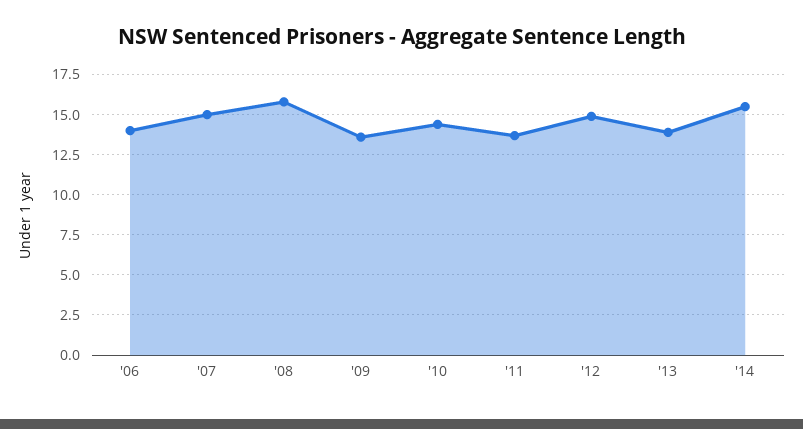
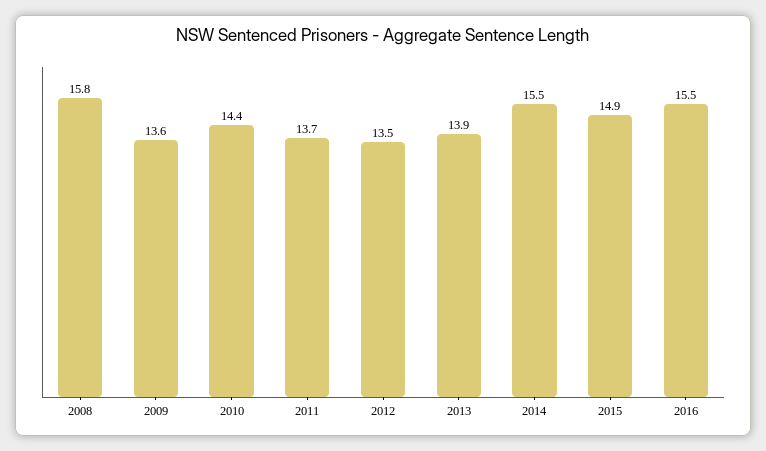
'06: 14 -> none
'07: 15 -> none
'12: 15 -> 13.5
2015: none -> 14.9
2016: none -> 15.5

